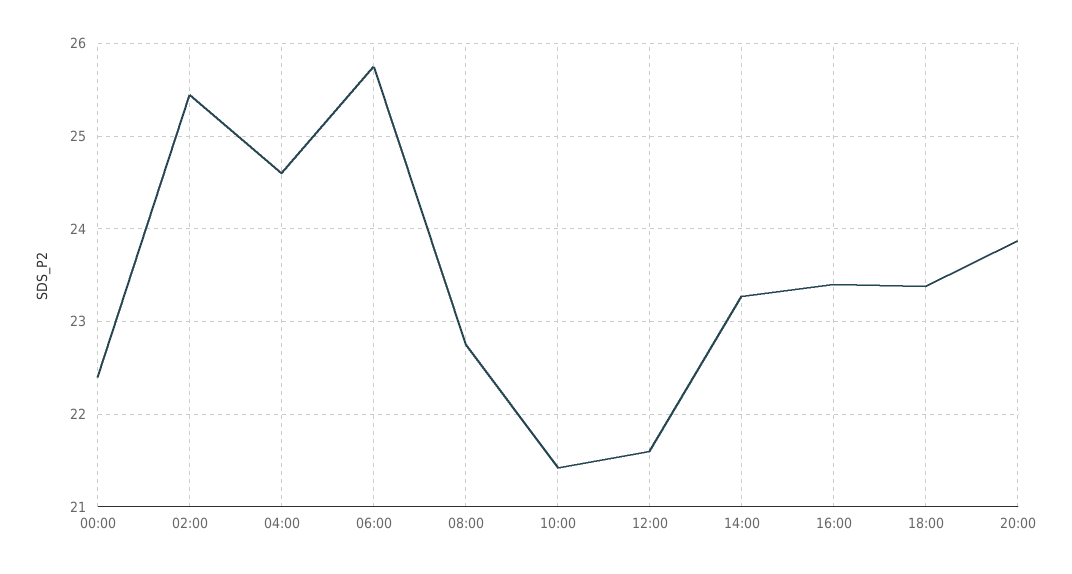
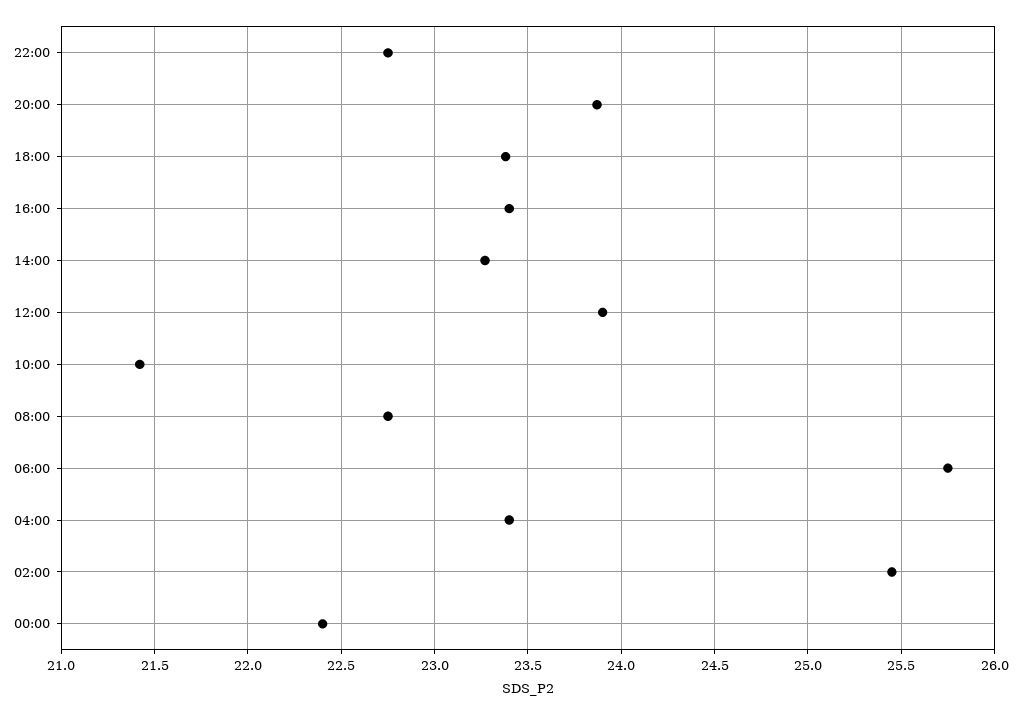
04:00: 24.6 -> 23.4
12:00: 21.6 -> 23.9
22:00: none -> 22.75

